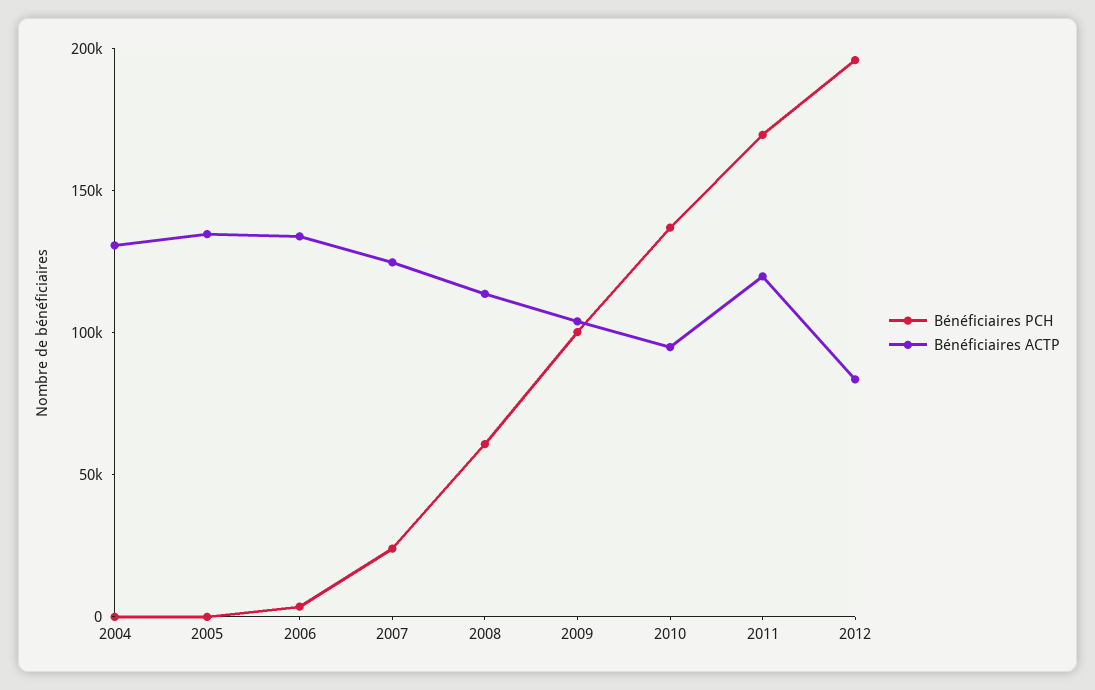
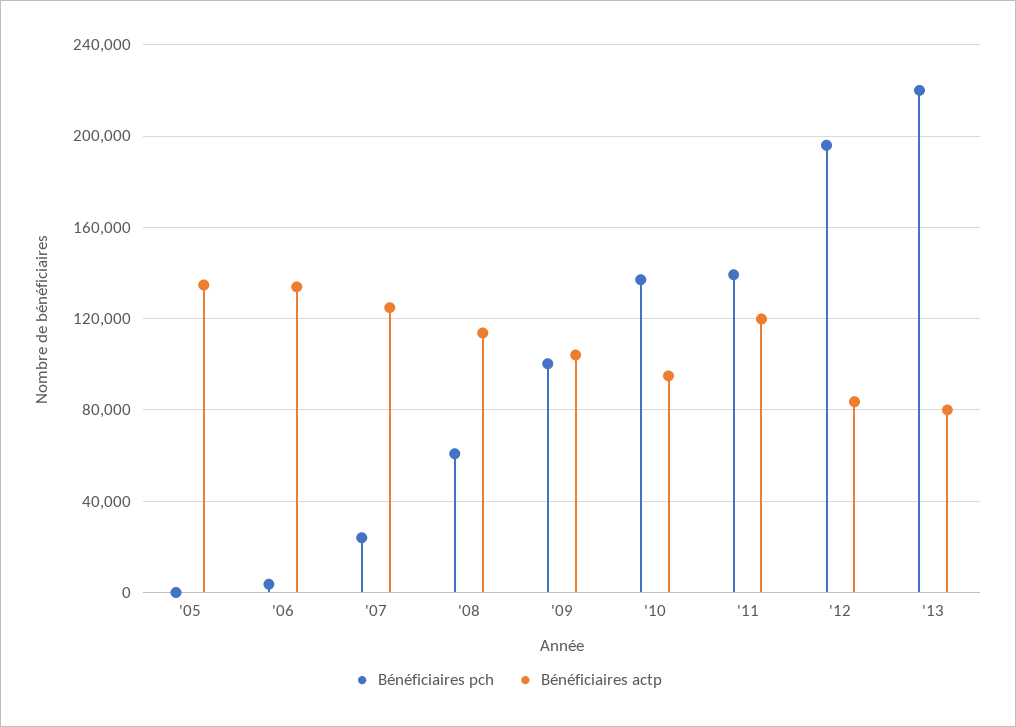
Bénéficiaires PCH, 2004: 0 -> none
Bénéficiaires ACTP, 2004: 130000 -> none
Bénéficiaires PCH, 2011: 170000 -> 140000
Bénéficiaires PCH, '13: none -> 220000
Bénéficiaires ACTP, '13: none -> 80000

